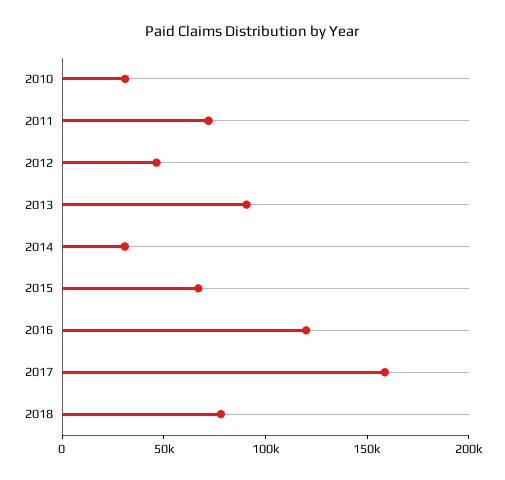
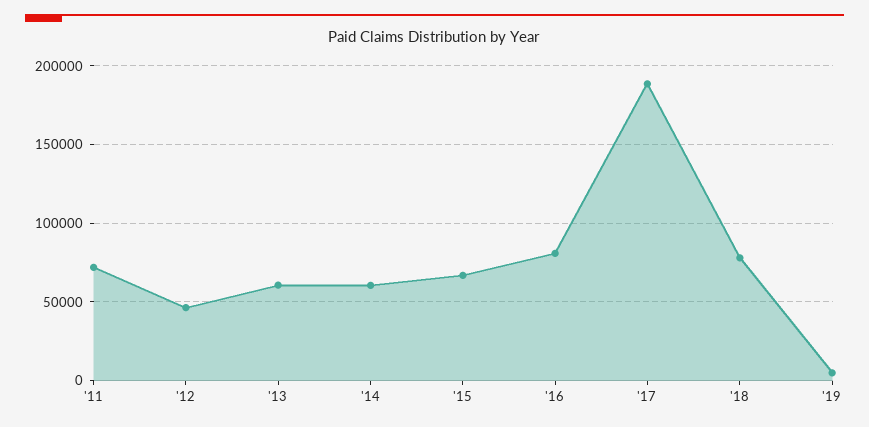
2010: 30000 -> none
2013: 90000 -> 60000
2014: 30000 -> 60000
2016: 120000 -> 80000
2017: 160000 -> 190000
'19: none -> 5000

